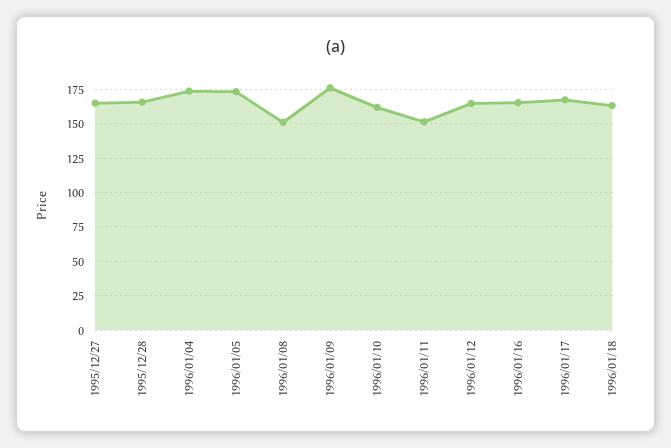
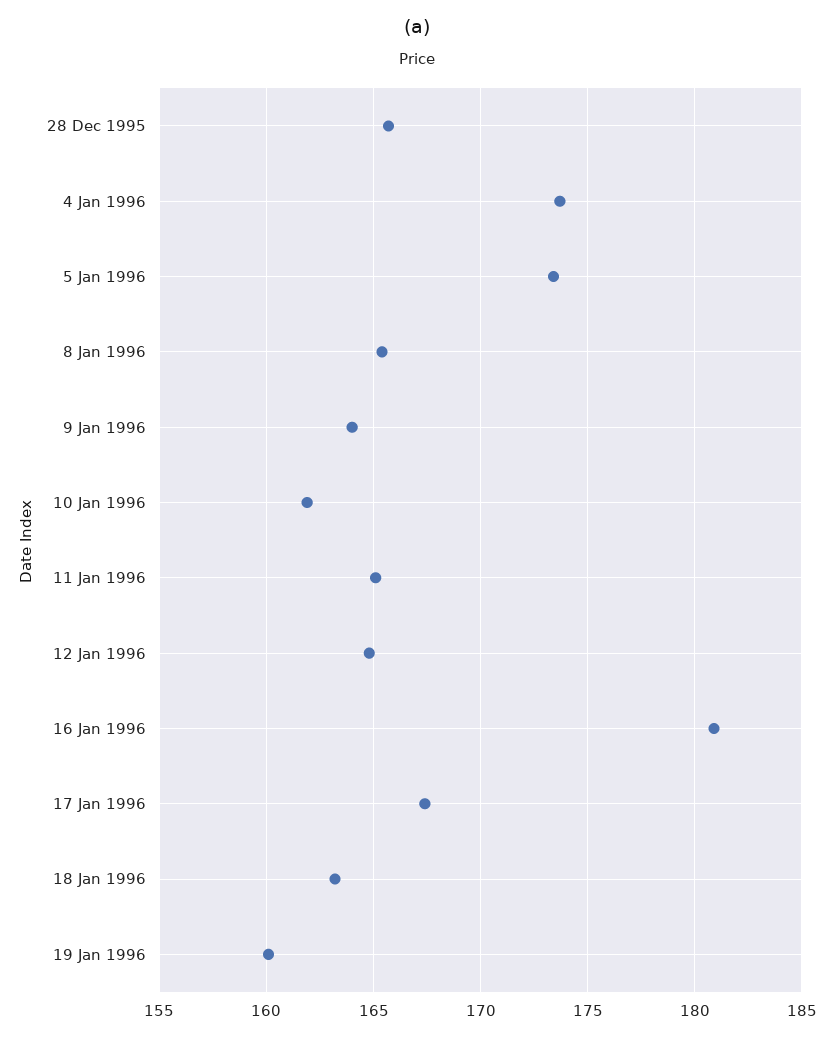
1995/12/27: 165 -> none
1996/01/08: 150 -> 165.5
1996/01/09: 175 -> 164
1996/01/11: 150 -> 165
1996/01/16: 165 -> 181
19 Jan 1996: none -> 160

